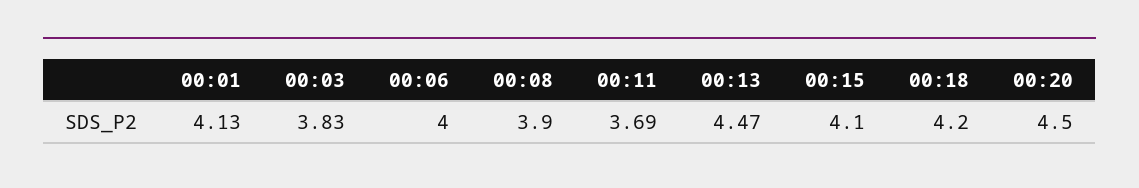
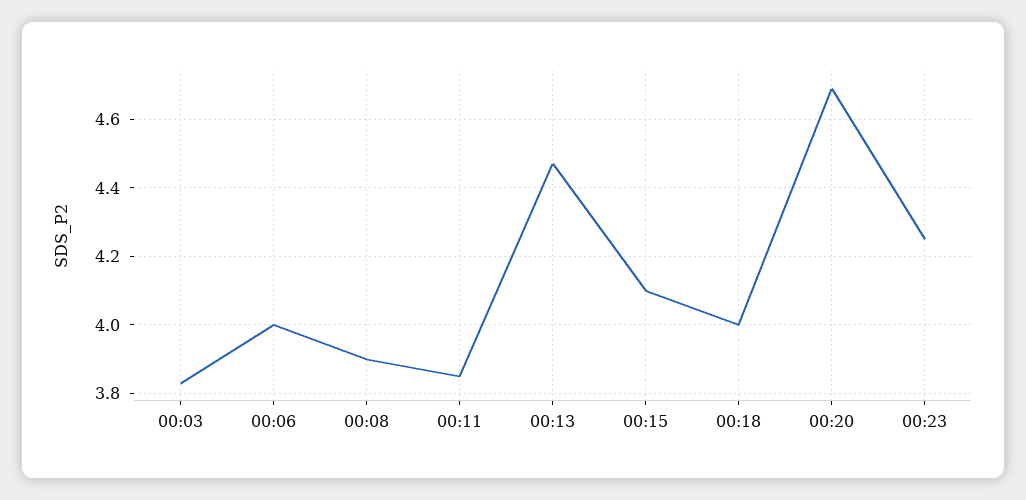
00:01: 4.13 -> none
00:11: 3.69 -> 3.85
00:18: 4.2 -> 4
00:20: 4.5 -> 4.7
00:23: none -> 4.25

